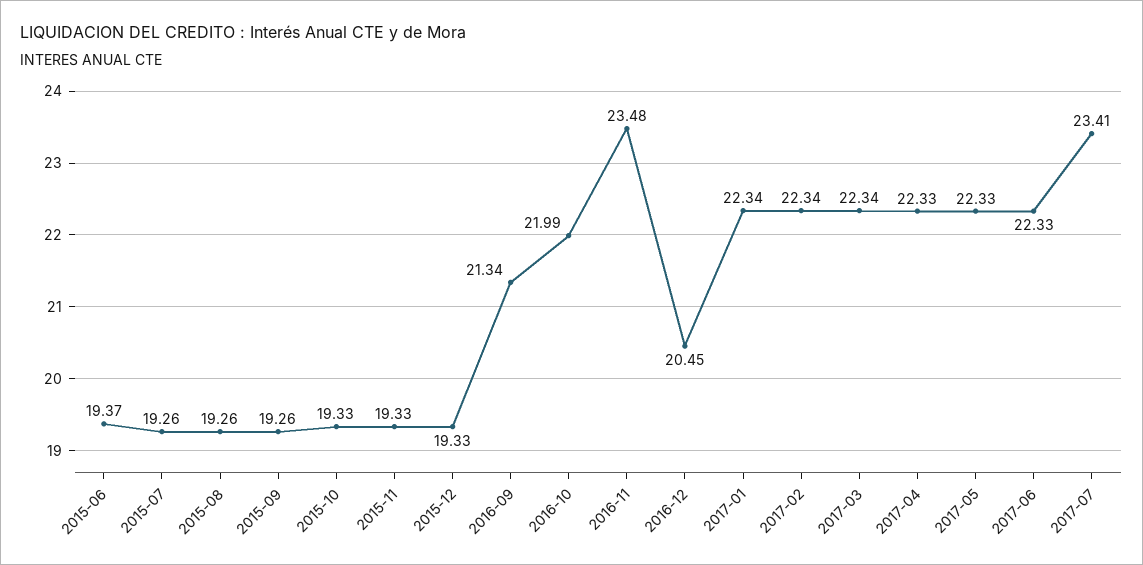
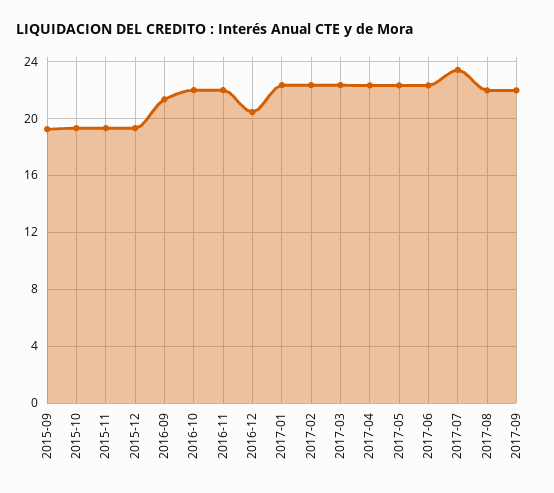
2015-06: 19.37 -> none
2015-07: 19.26 -> none
2015-08: 19.26 -> none
2016-11: 23.48 -> 22
2017-08: none -> 22
2017-09: none -> 22

